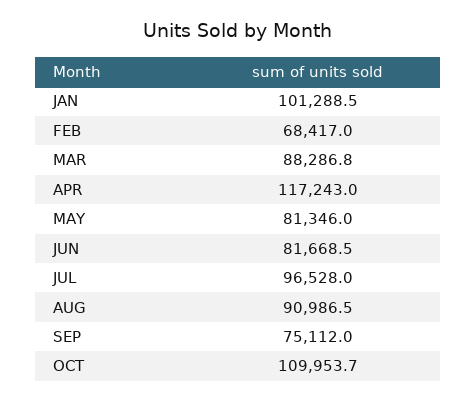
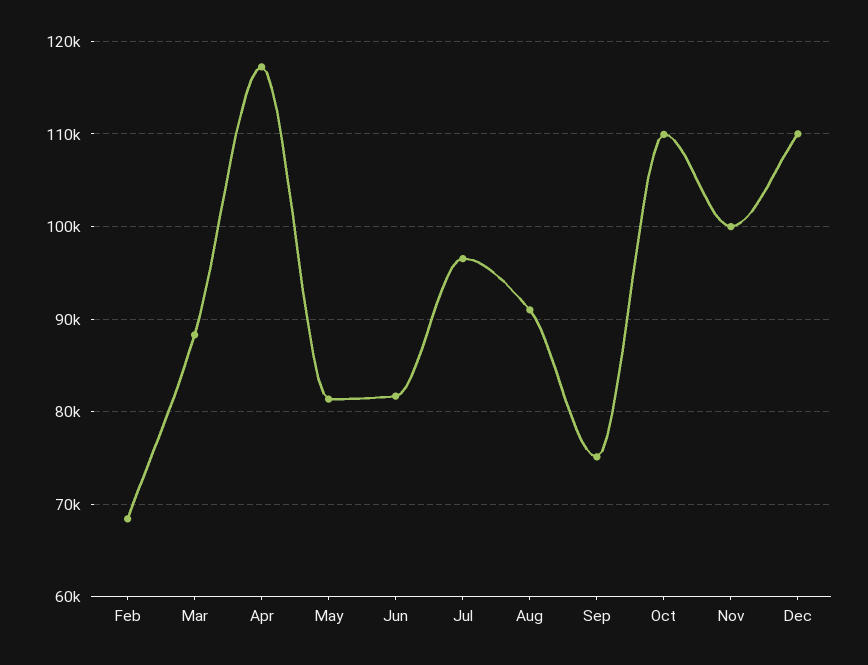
JAN: 101288.5 -> none
Nov: none -> 100000
Dec: none -> 110000

